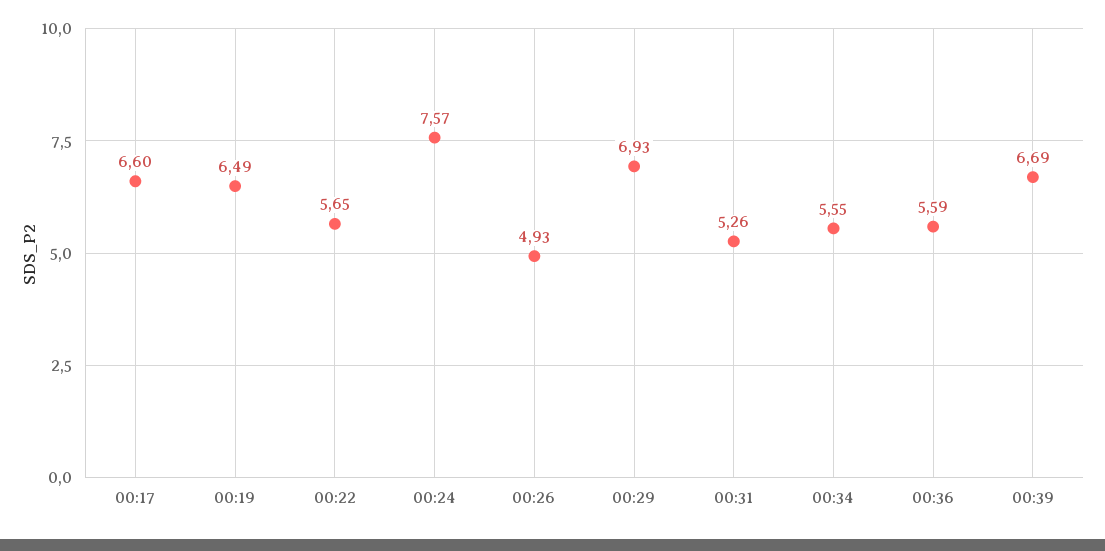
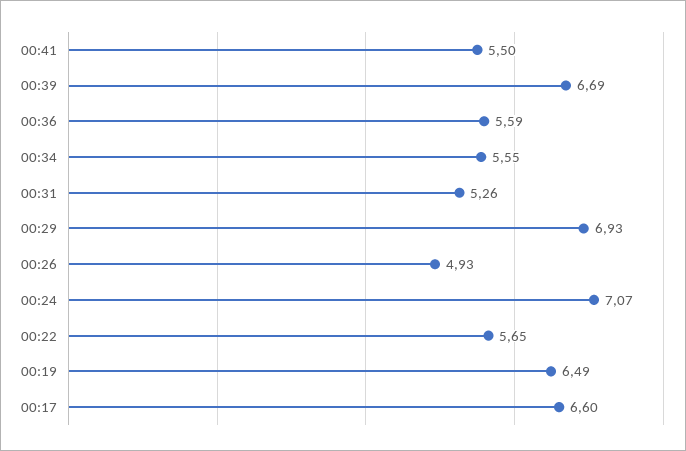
00:24: 7.57 -> 7.07
00:41: none -> 5.5

